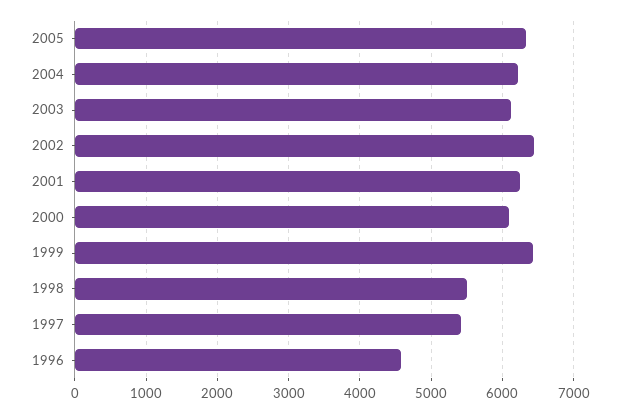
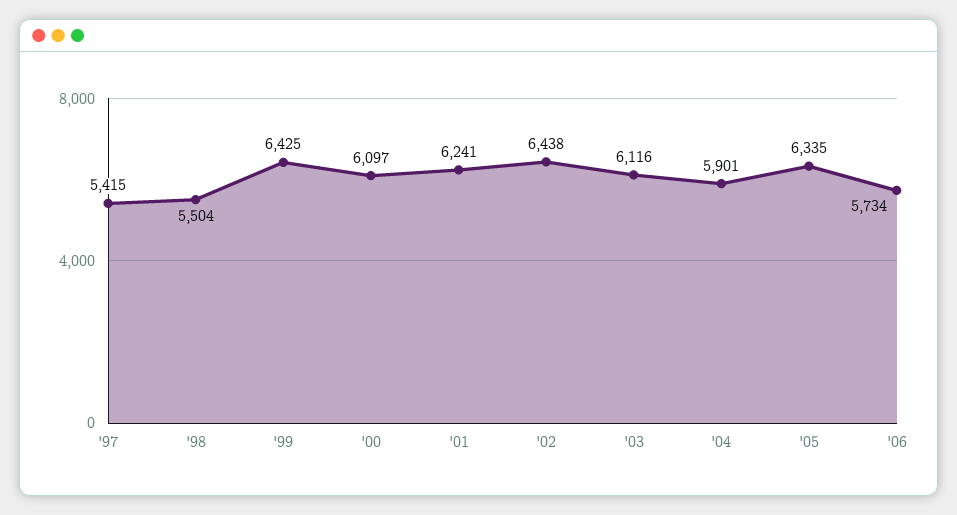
2004: 6200 -> 5901
1996: 4600 -> none
'06: none -> 5734

